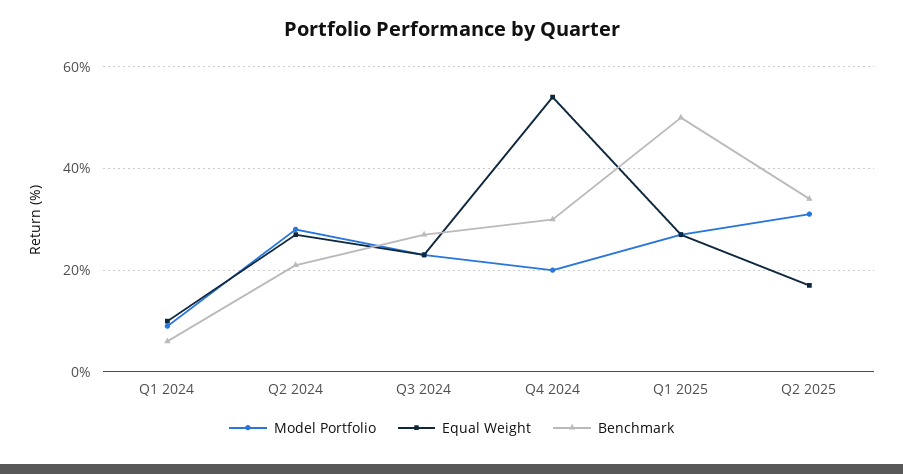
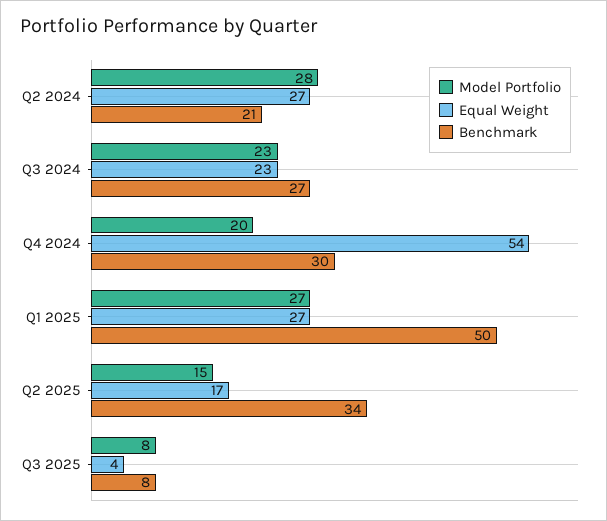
Model Portfolio, Q1 2024: 10 -> none
Equal Weight, Q1 2024: 10 -> none
Benchmark, Q1 2024: 5 -> none
Model Portfolio, Q2 2025: 30 -> 15
Model Portfolio, Q3 2025: none -> 8
Equal Weight, Q3 2025: none -> 4
Benchmark, Q3 2025: none -> 8

